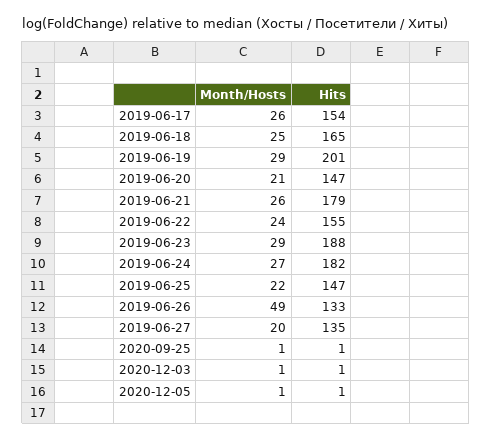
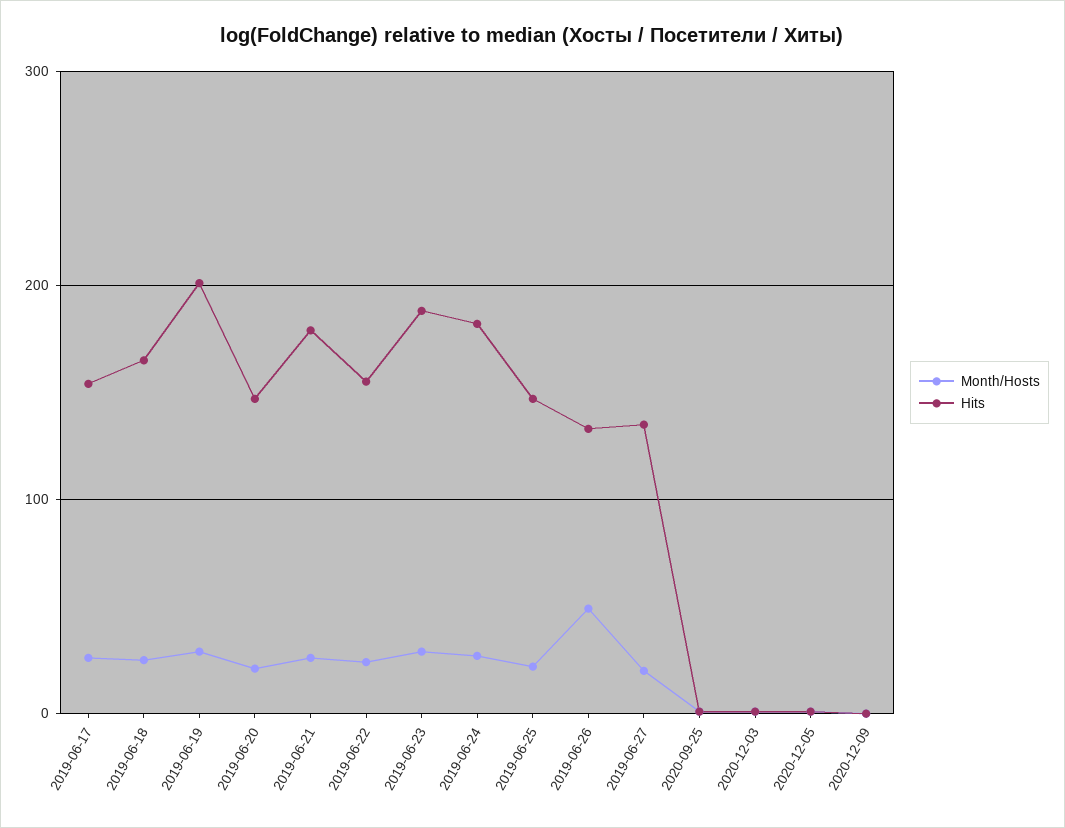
Month/Hosts, 2020-12-09: none -> 0
Hits, 2020-12-09: none -> 0

